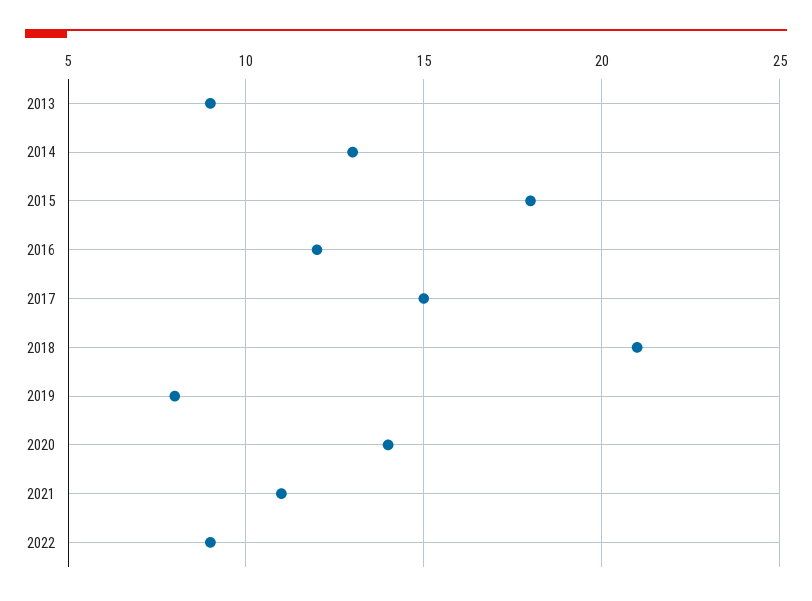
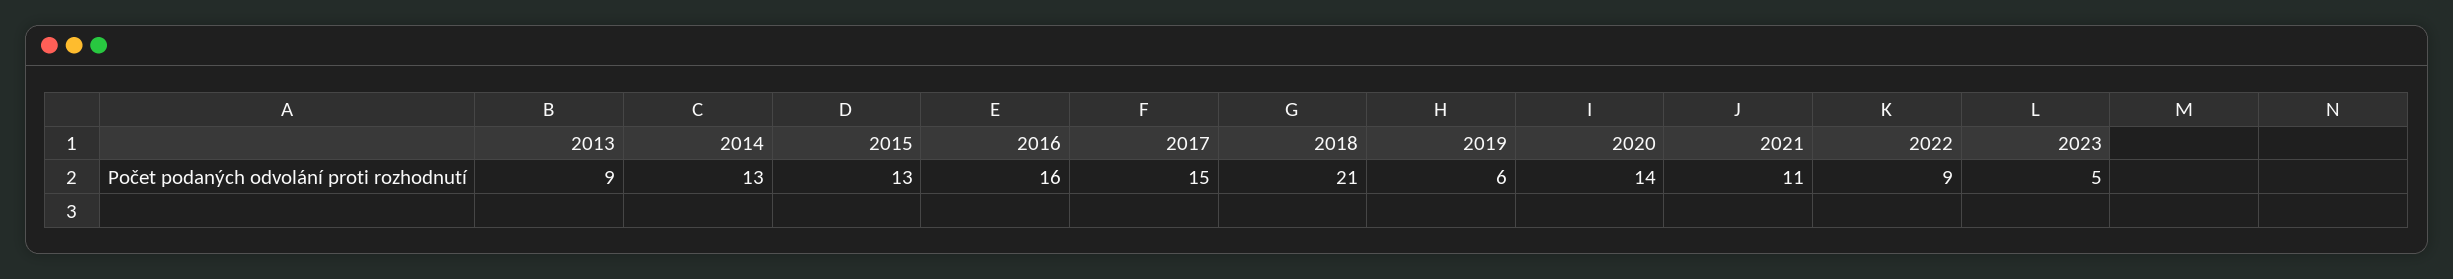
2015: 18 -> 13
2016: 12 -> 16
2019: 8 -> 6
2023: none -> 5

